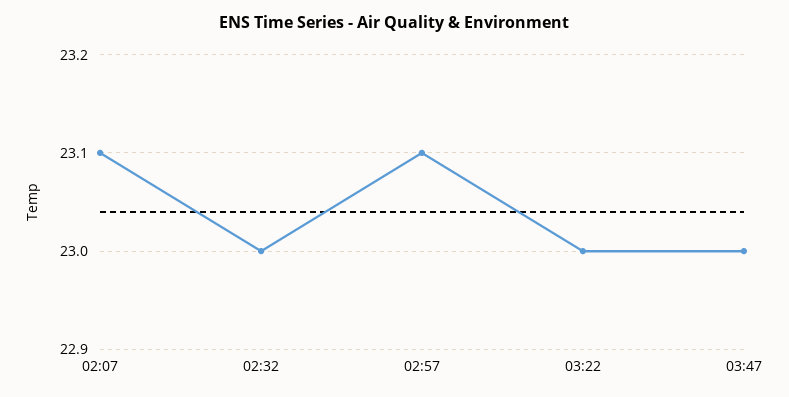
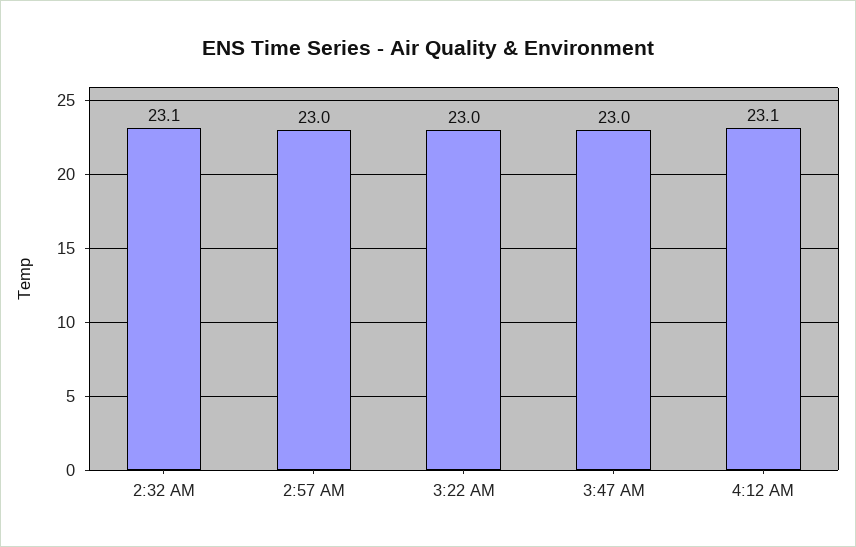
02:07: 23.1 -> none
02:32: 23 -> 23.1
02:57: 23.1 -> 23
4:12 AM: none -> 23.1

